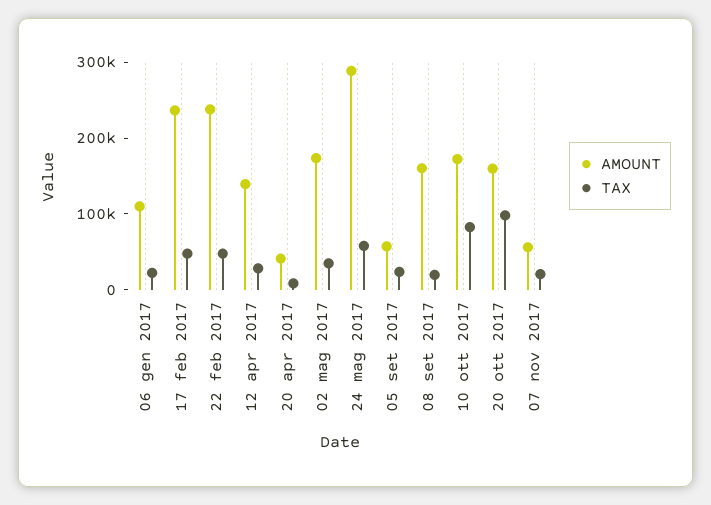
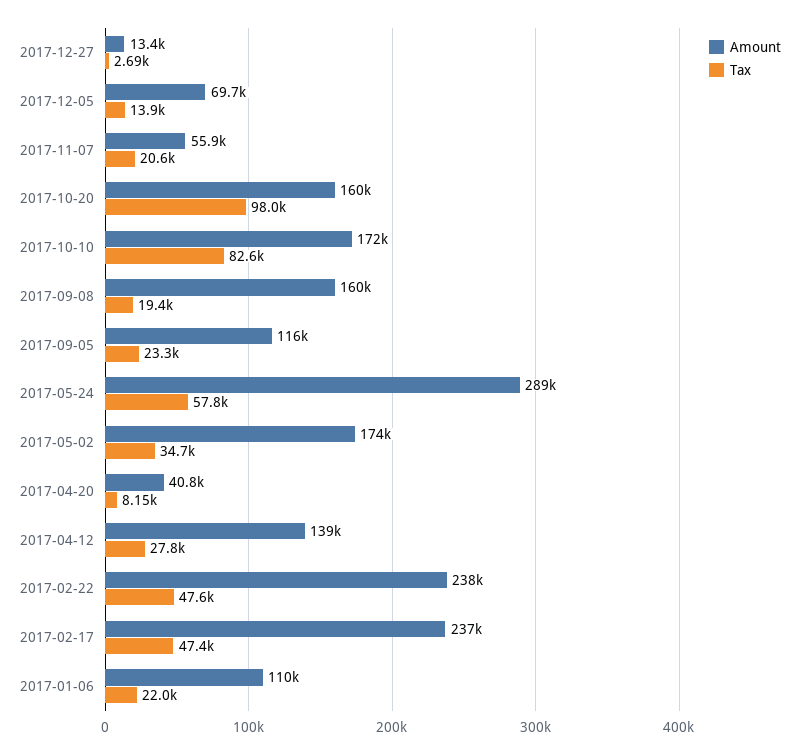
AMOUNT, 05 set 2017: 60000 -> 116000
AMOUNT, 2017-12-27: none -> 13400
TAX, 2017-12-27: none -> 2690
AMOUNT, 2017-12-05: none -> 69700
TAX, 2017-12-05: none -> 13900

